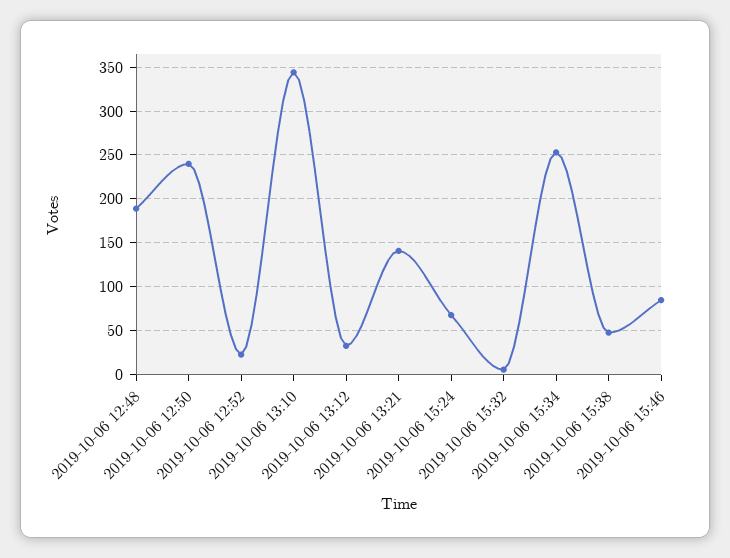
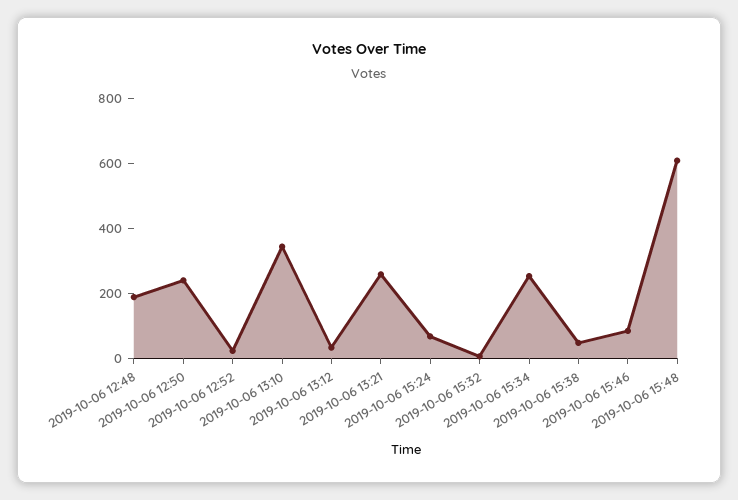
2019-10-06 13:21: 140 -> 250
2019-10-06 15:48: none -> 600

